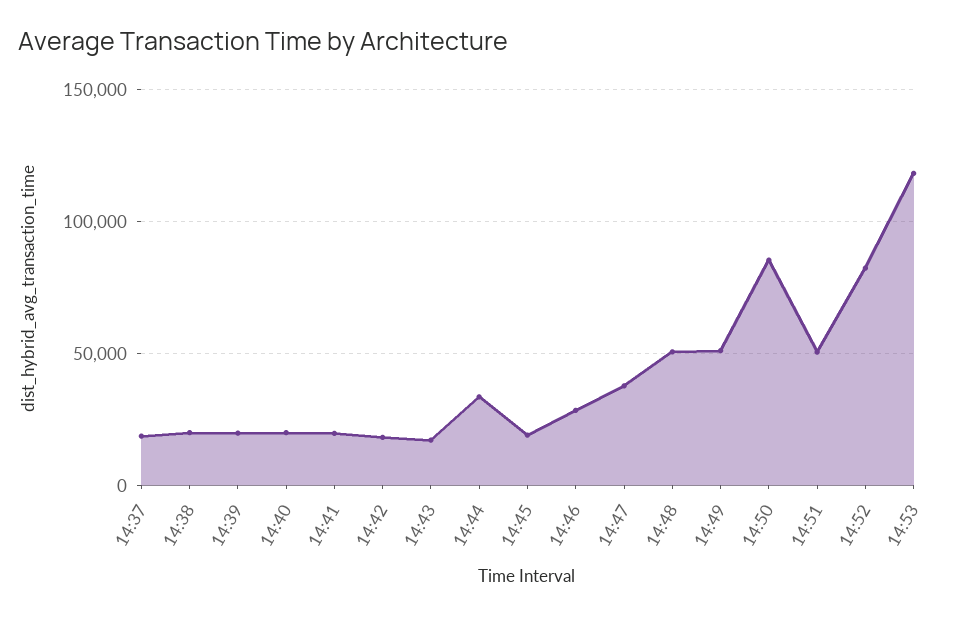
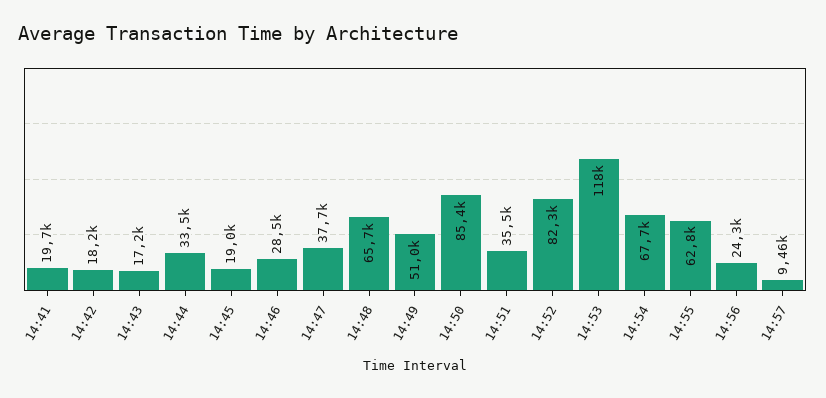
14:37: 20000 -> none
14:38: 20000 -> none
14:39: 20000 -> none
14:40: 20000 -> none
14:48: 50000 -> 65700
14:51: 50000 -> 35500
14:54: none -> 67700
14:55: none -> 62800
14:56: none -> 24300
14:57: none -> 9460

